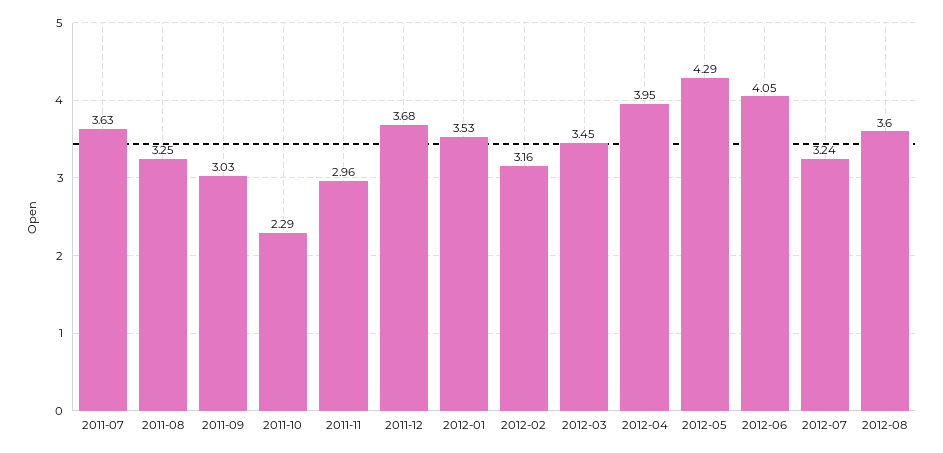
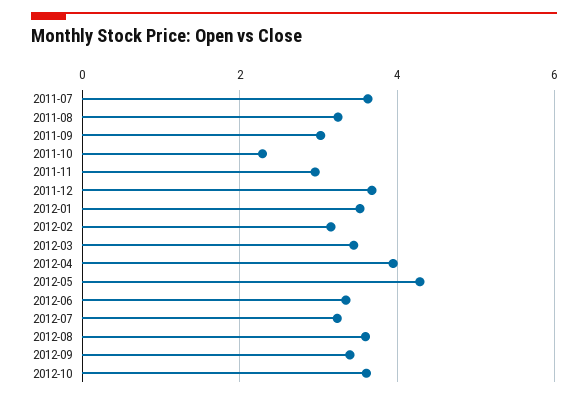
2012-06: 4.05 -> 3.4
2012-09: none -> 3.4
2012-10: none -> 3.6

